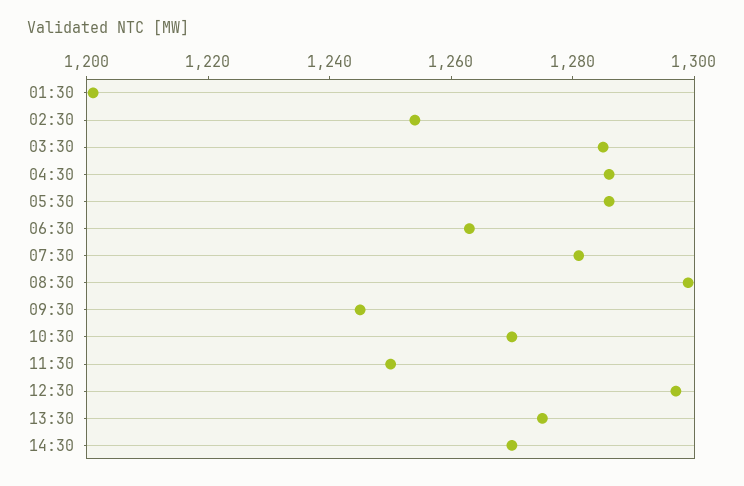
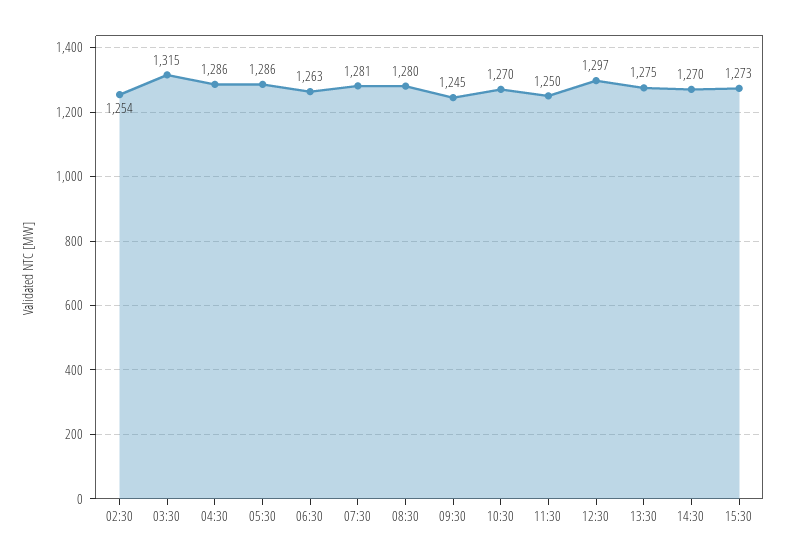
01:30: 1200 -> none
03:30: 1285 -> 1315
08:30: 1300 -> 1280
15:30: none -> 1273

